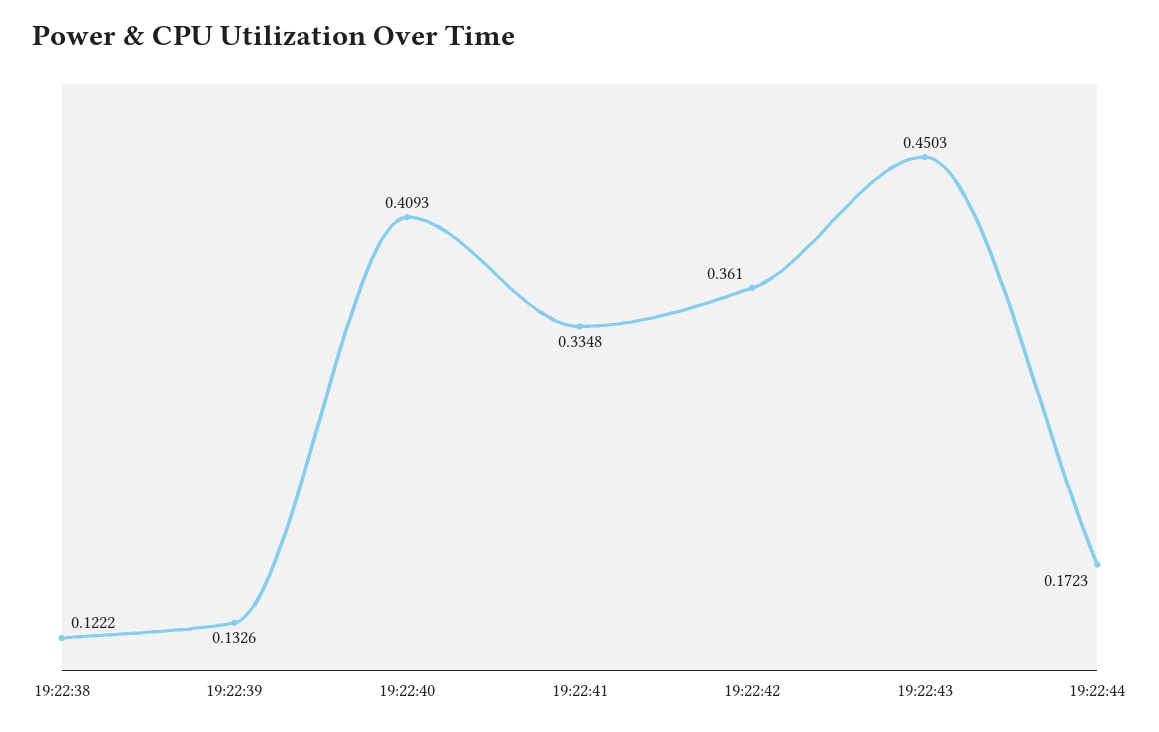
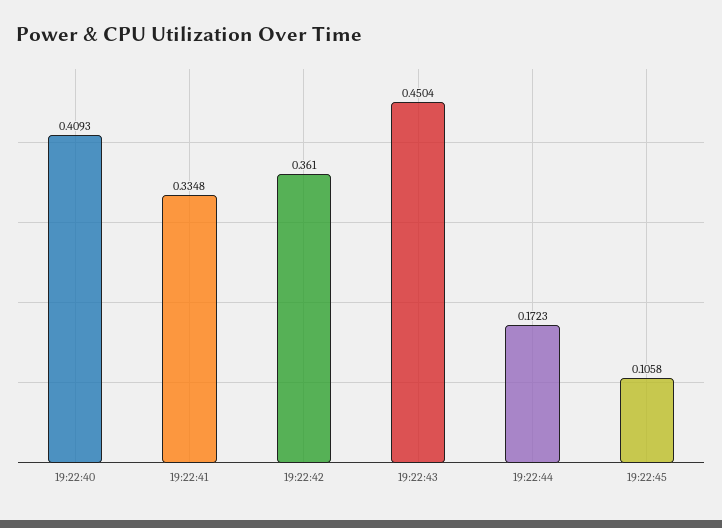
19:22:38: 0.1222 -> none
19:22:39: 0.1326 -> none
19:22:43: 0.4503 -> 0.4504
19:22:45: none -> 0.1058

